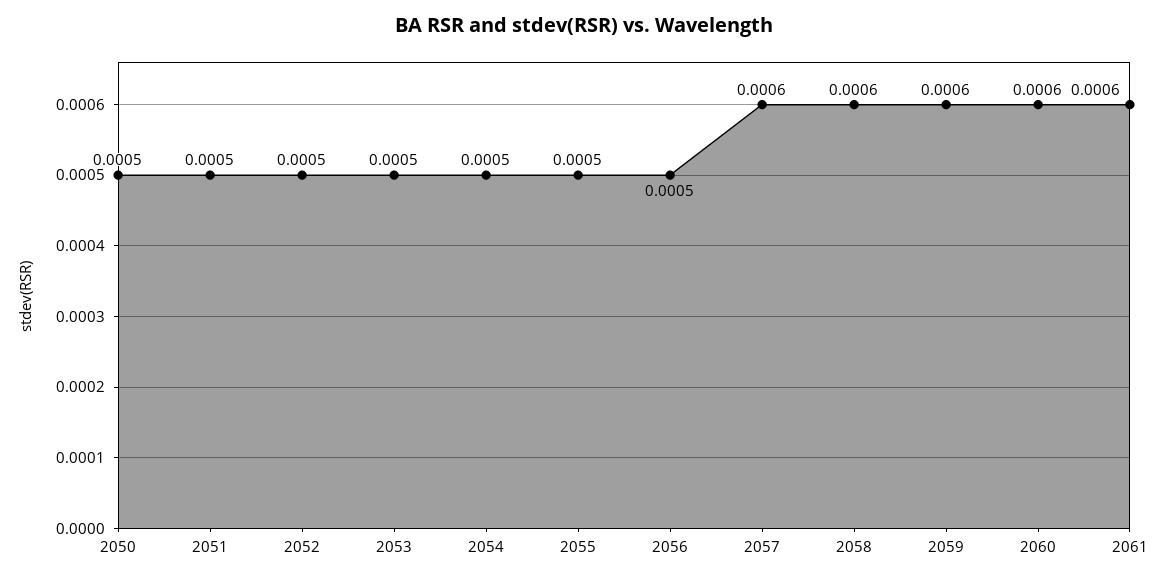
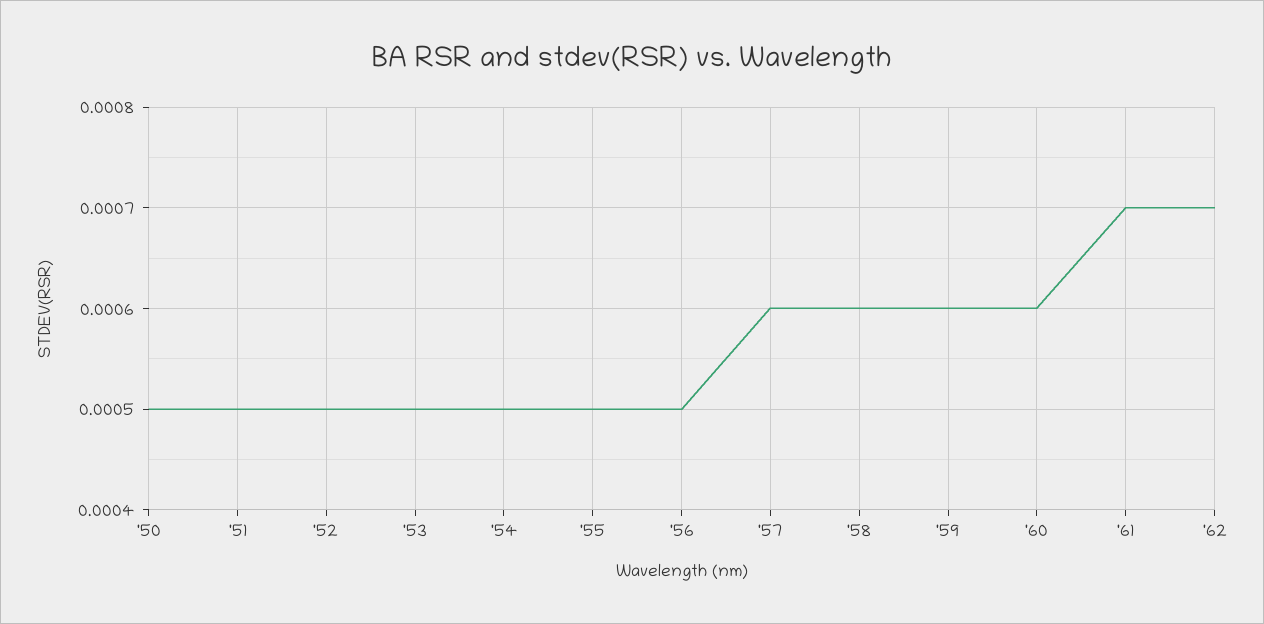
2061: 0.0006 -> 0.0007
'62: none -> 0.0007

